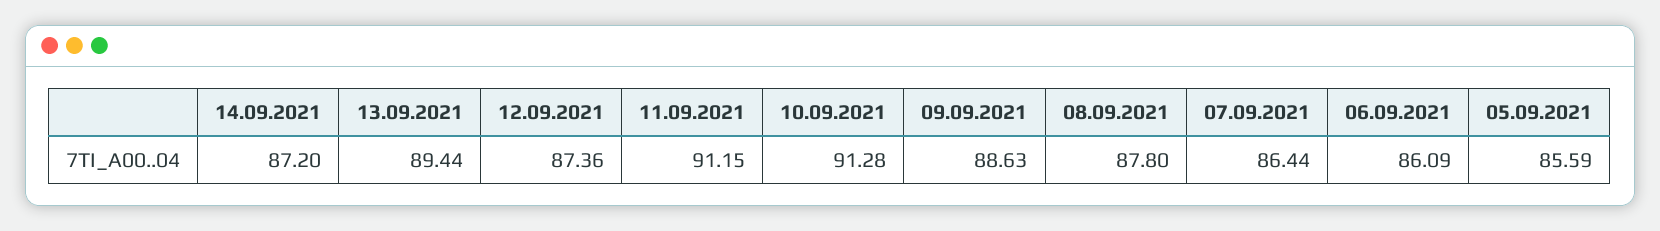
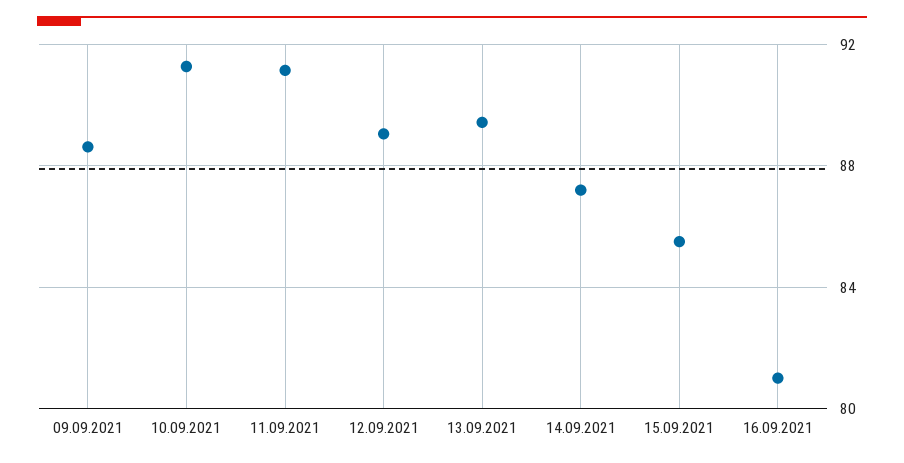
12.09.2021: 87.36 -> 89
08.09.2021: 87.8 -> none
07.09.2021: 86.44 -> none
06.09.2021: 86.09 -> none
05.09.2021: 85.59 -> none
15.09.2021: none -> 85.5
16.09.2021: none -> 81

